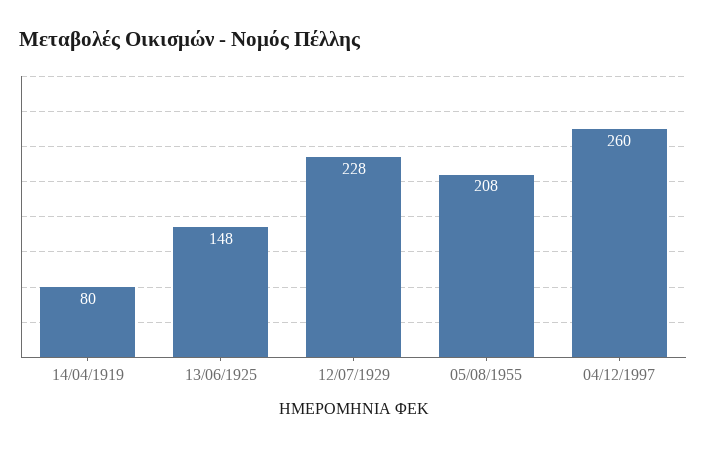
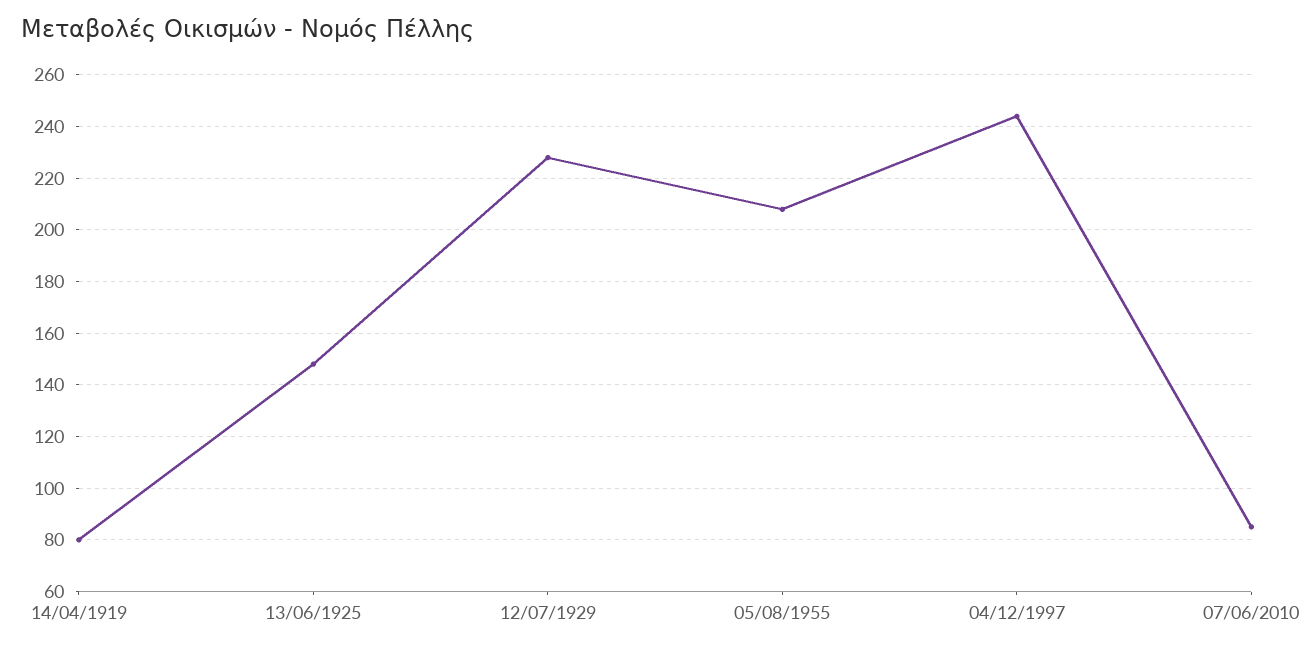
04/12/1997: 260 -> 245
07/06/2010: none -> 85

